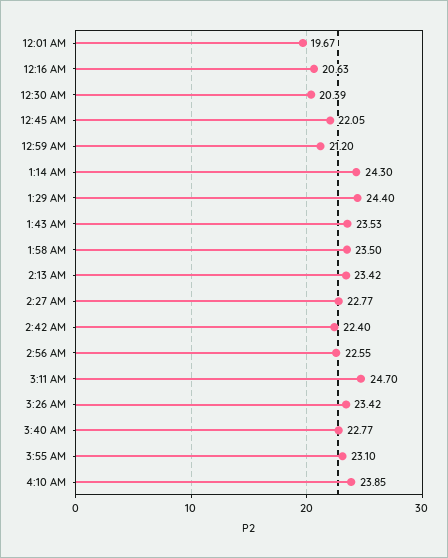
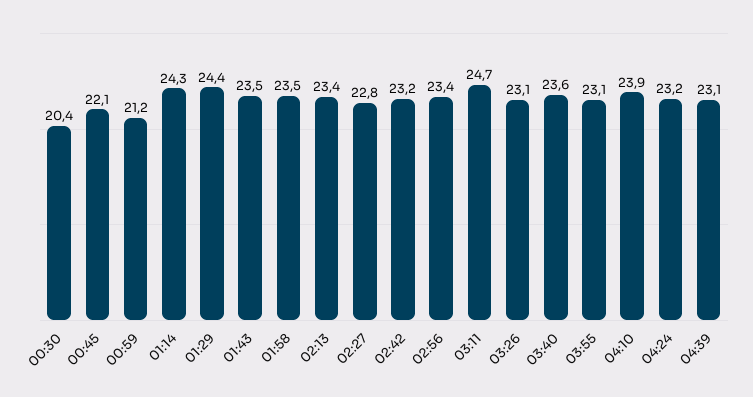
12:01 AM: 19.67 -> none
12:16 AM: 20.63 -> none
2:42 AM: 22.4 -> 23.2
2:56 AM: 22.55 -> 23.4
3:26 AM: 23.42 -> 23.1
3:40 AM: 22.77 -> 23.6
04:24: none -> 23.2
04:39: none -> 23.1

